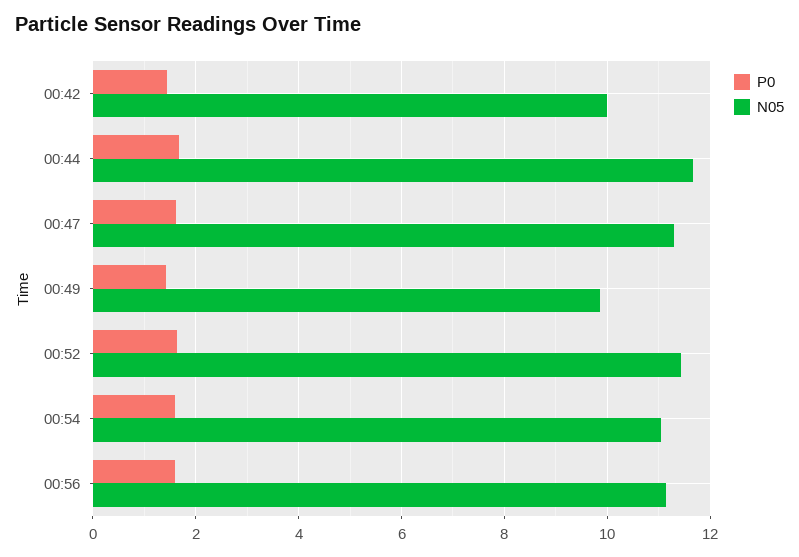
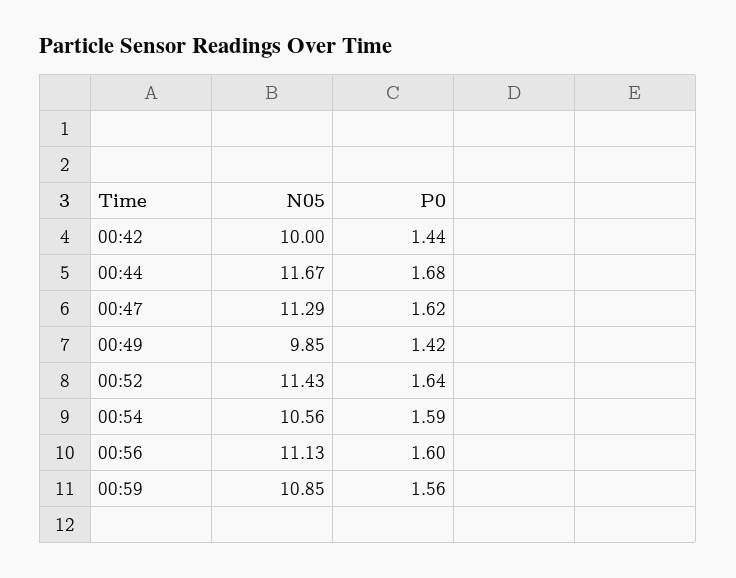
N05, 00:54: 11 -> 10.56
N05, 00:59: none -> 10.85
P0, 00:59: none -> 1.56

